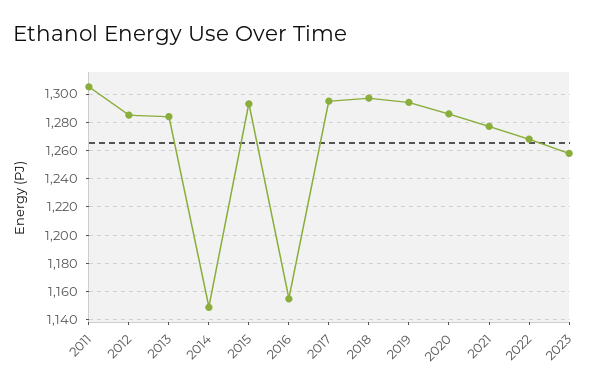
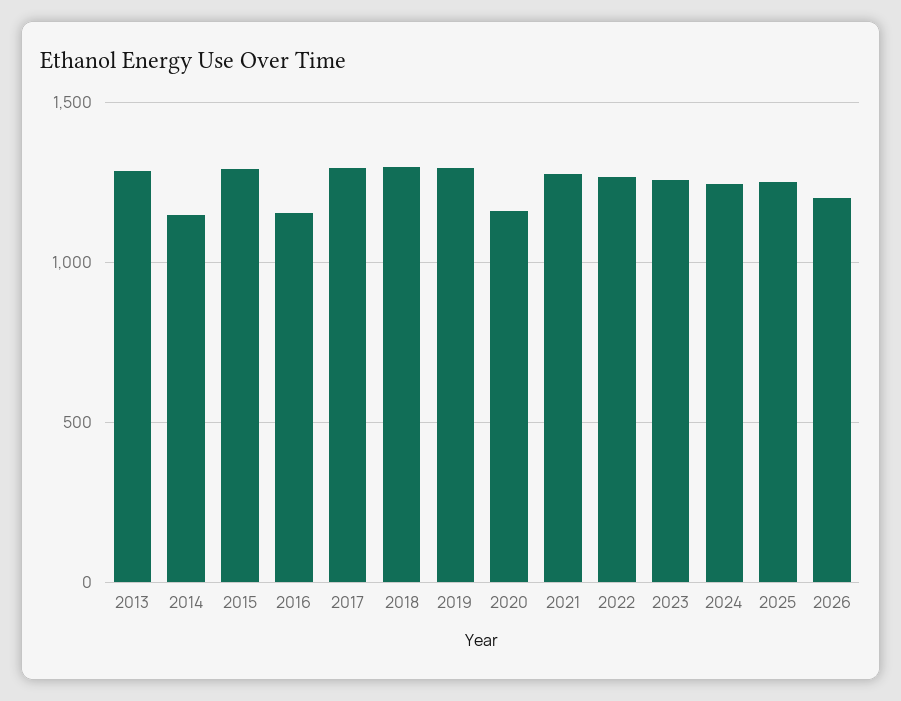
2011: 1305 -> none
2012: 1285 -> none
2020: 1285 -> 1150
2024: none -> 1250
2025: none -> 1250
2026: none -> 1200

